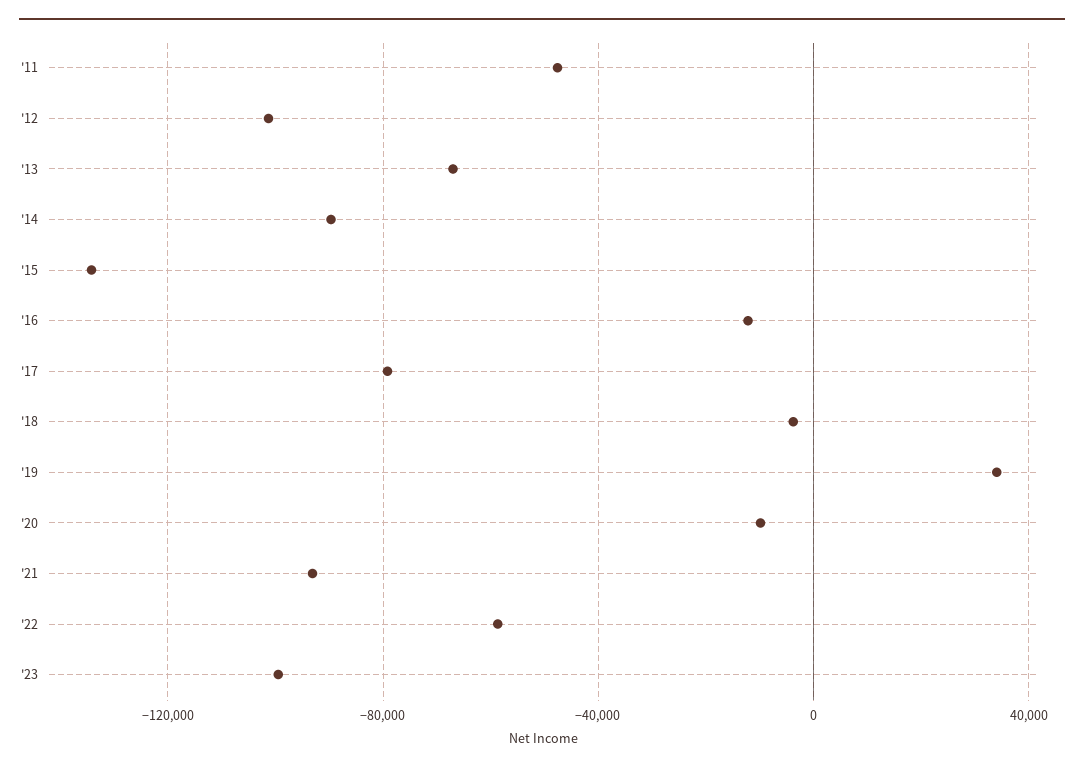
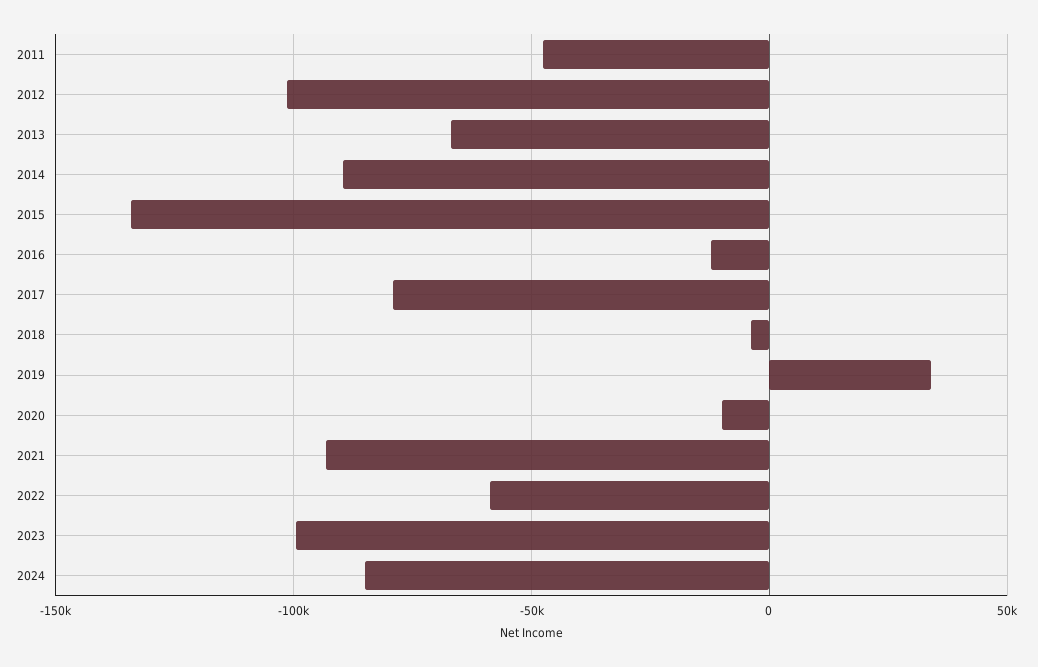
2024: none -> -85000

